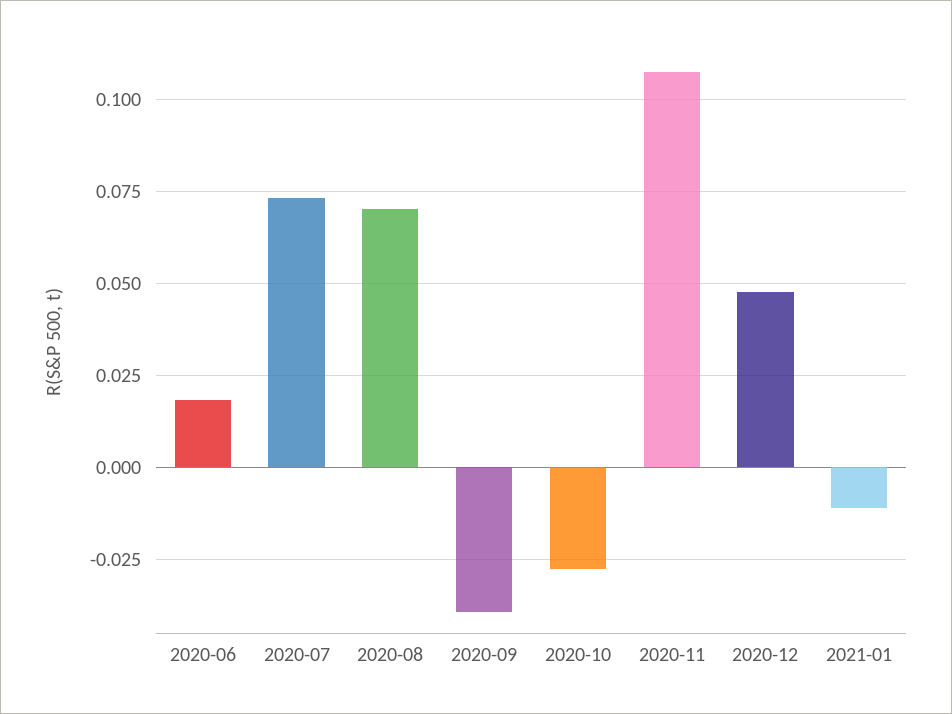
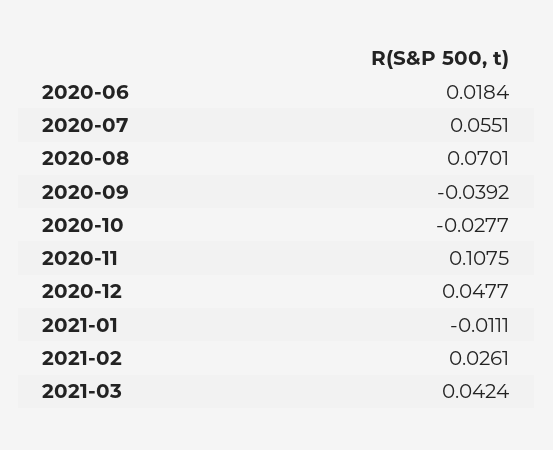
2020-07: 0.0725 -> 0.0551
2021-02: none -> 0.0261
2021-03: none -> 0.0424

